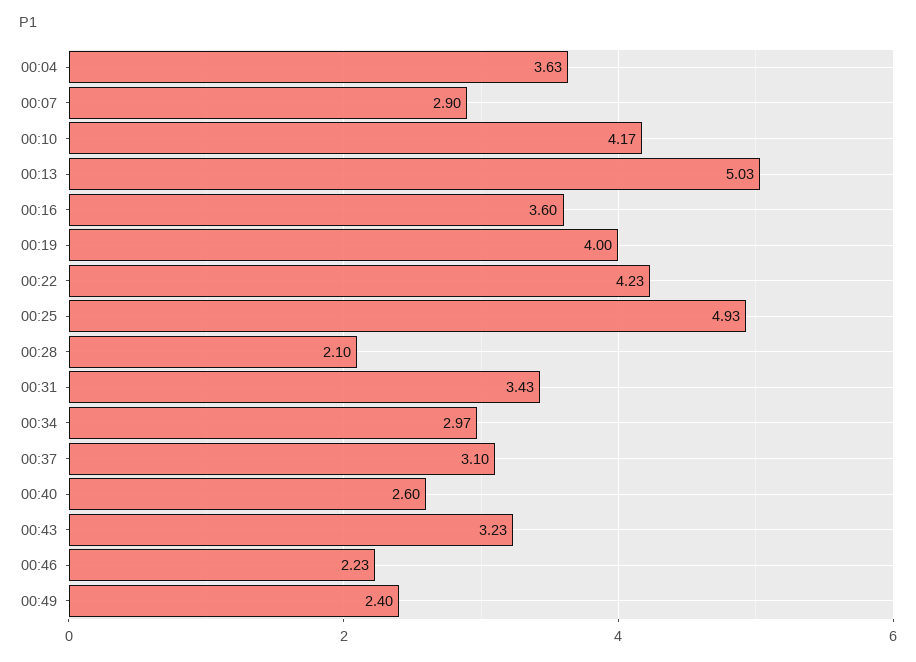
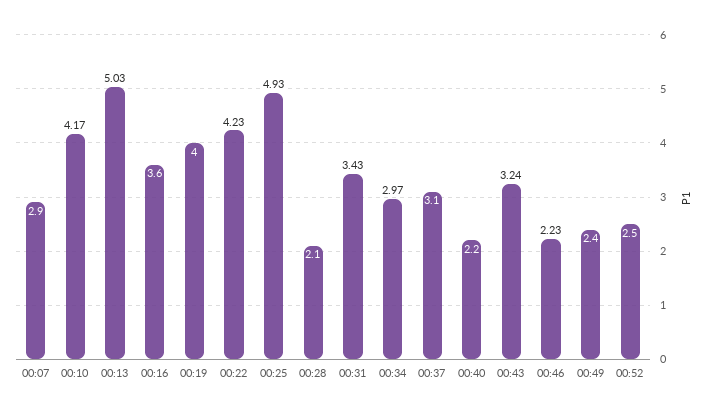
00:04: 3.63 -> none
00:40: 2.6 -> 2.2
00:43: 3.23 -> 3.24
00:52: none -> 2.5

